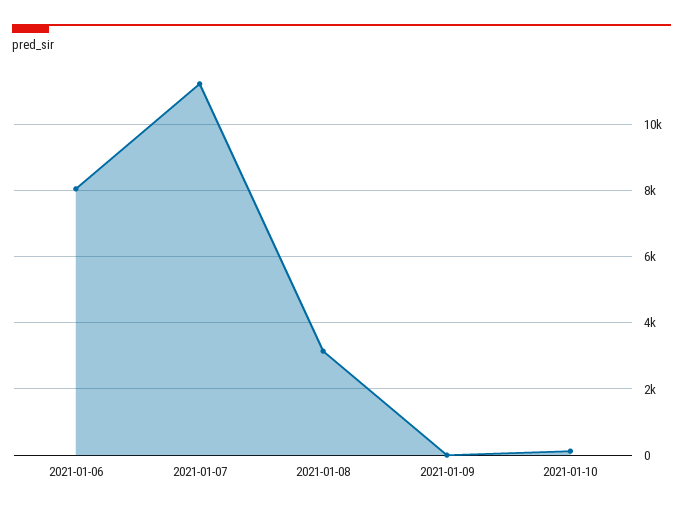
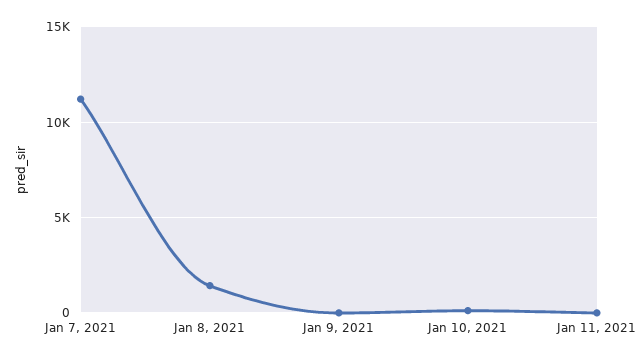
2021-01-06: 8000 -> none
2021-01-08: 3200 -> 1500
Jan 11, 2021: none -> 0

